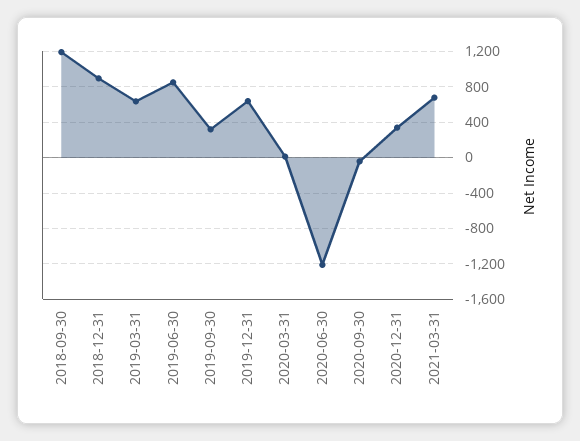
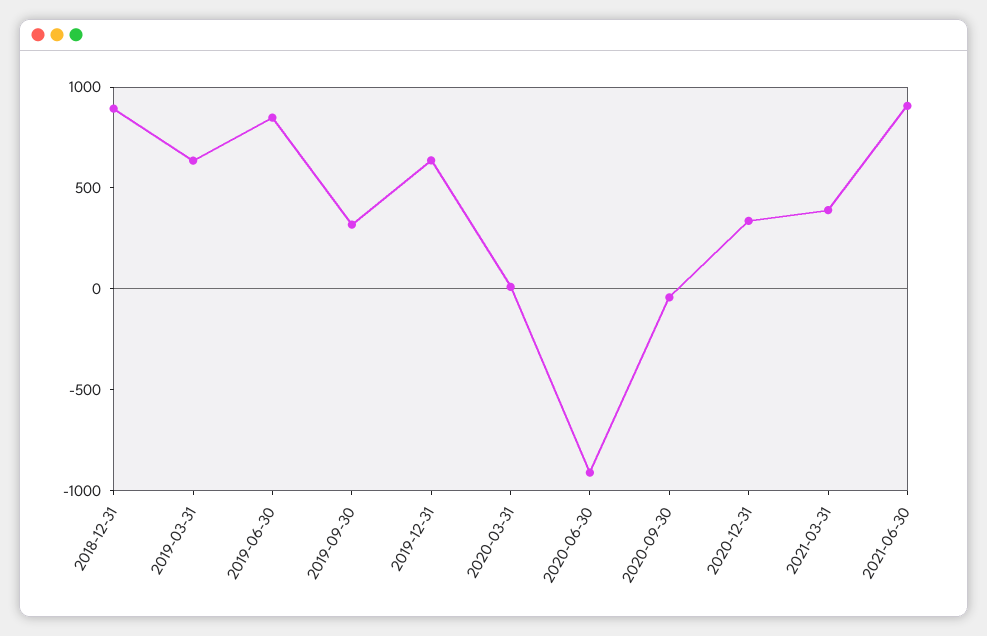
2018-09-30: 1200 -> none
2020-06-30: -1200 -> -900
2021-03-31: 700 -> 400
2021-06-30: none -> 900

